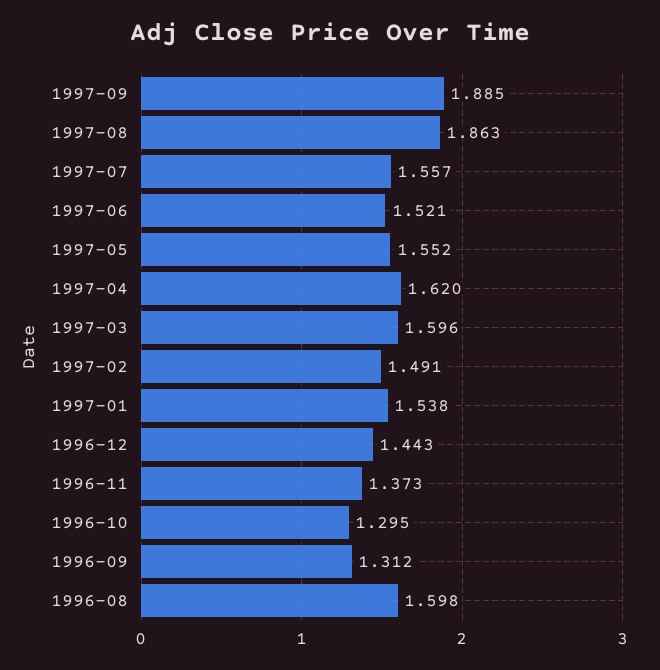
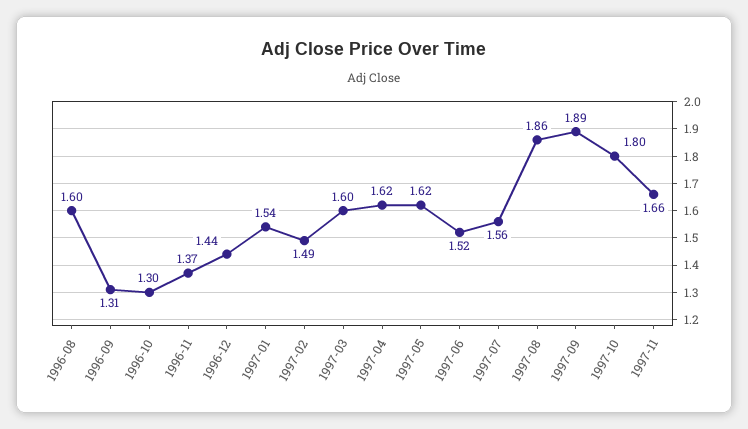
1997-05: 1.552 -> 1.62
1997-10: none -> 1.8
1997-11: none -> 1.66

